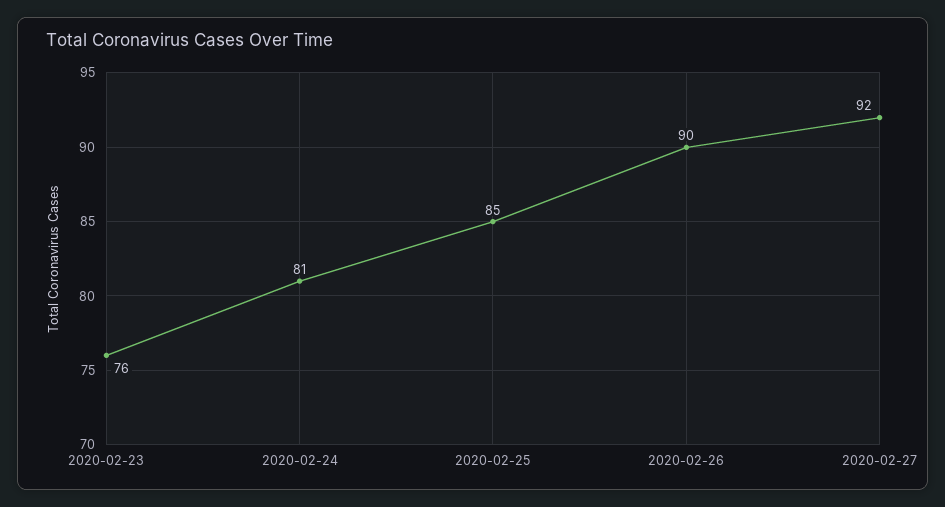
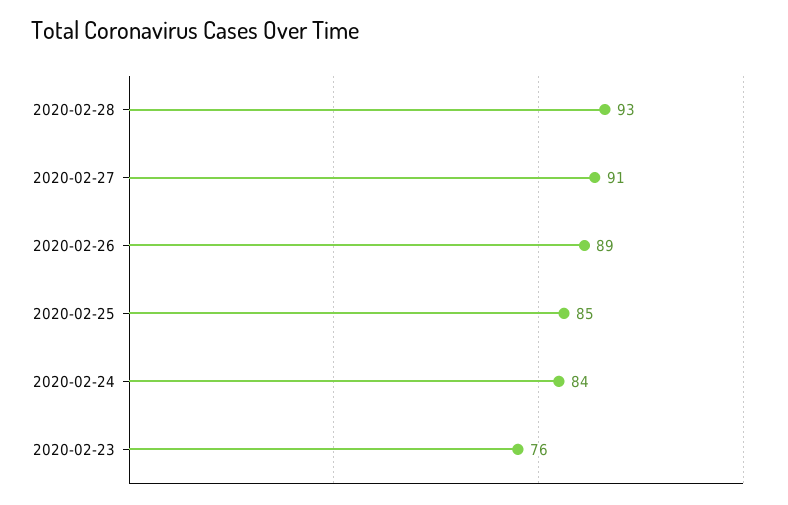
2020-02-24: 81 -> 84
2020-02-26: 90 -> 89
2020-02-27: 92 -> 91
2020-02-28: none -> 93

